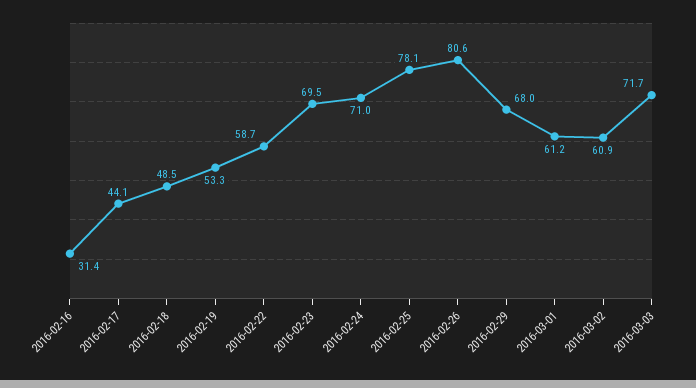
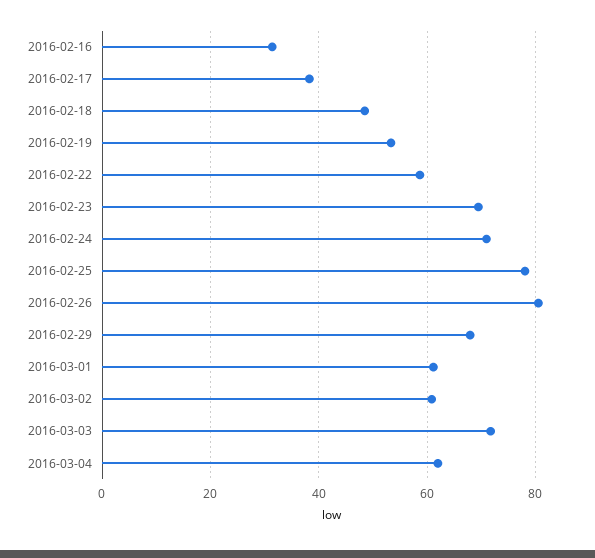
2016-02-17: 44.1 -> 38
2016-03-04: none -> 62

